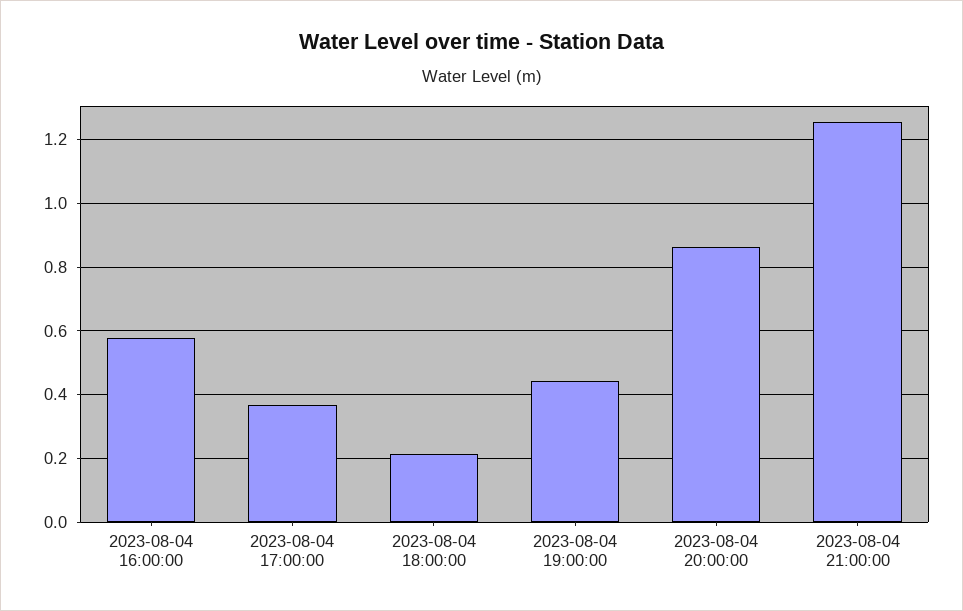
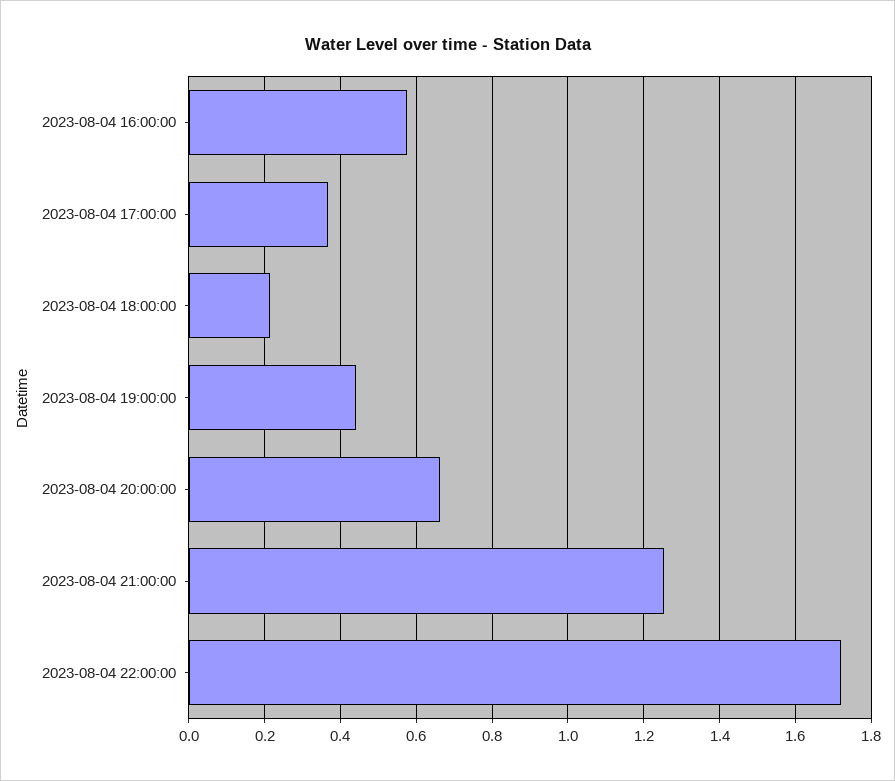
2023-08-04 20:00:00: 0.86 -> 0.66
2023-08-04 22:00:00: none -> 1.72

